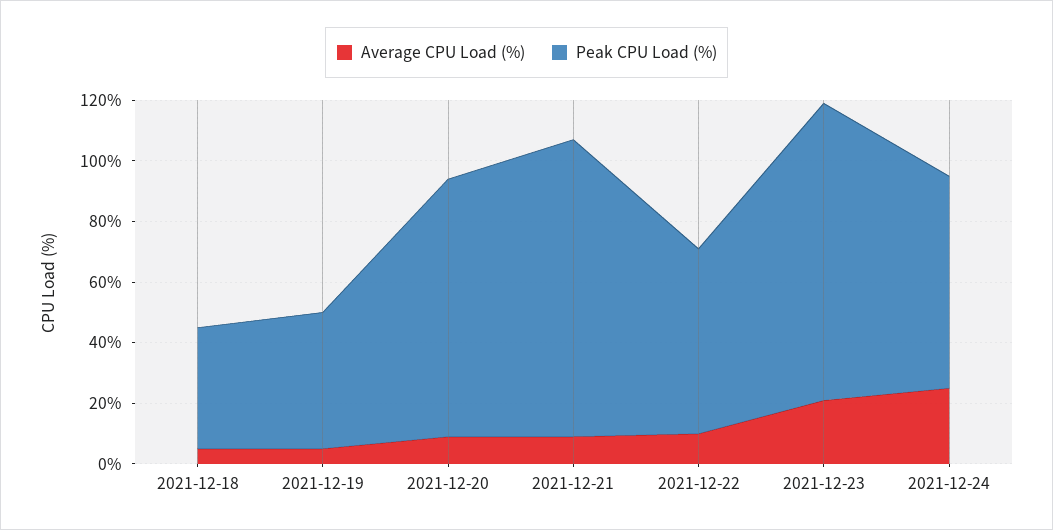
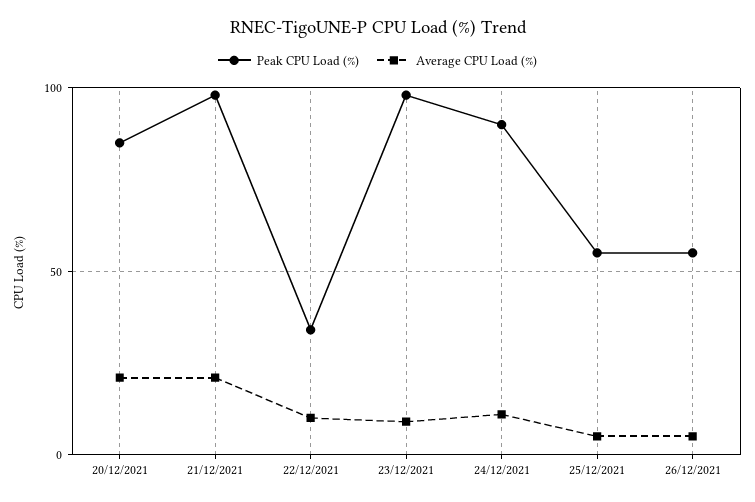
Average CPU Load (%), 2021-12-18: 5 -> none
Peak CPU Load (%), 2021-12-18: 40 -> none
Average CPU Load (%), 2021-12-19: 5 -> none
Peak CPU Load (%), 2021-12-19: 45 -> none
Average CPU Load (%), 2021-12-20: 10 -> 20
Average CPU Load (%), 2021-12-21: 10 -> 20
Peak CPU Load (%), 2021-12-22: 60 -> 35
Average CPU Load (%), 2021-12-23: 20 -> 10
Average CPU Load (%), 2021-12-24: 25 -> 10
Peak CPU Load (%), 2021-12-24: 70 -> 90
Peak CPU Load (%), 25/12/2021: none -> 55
Average CPU Load (%), 25/12/2021: none -> 5
Peak CPU Load (%), 26/12/2021: none -> 55
Average CPU Load (%), 26/12/2021: none -> 5

